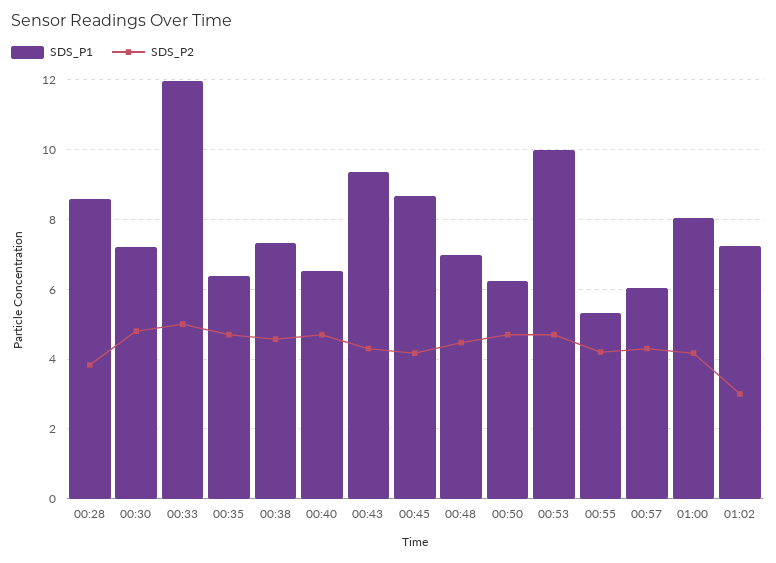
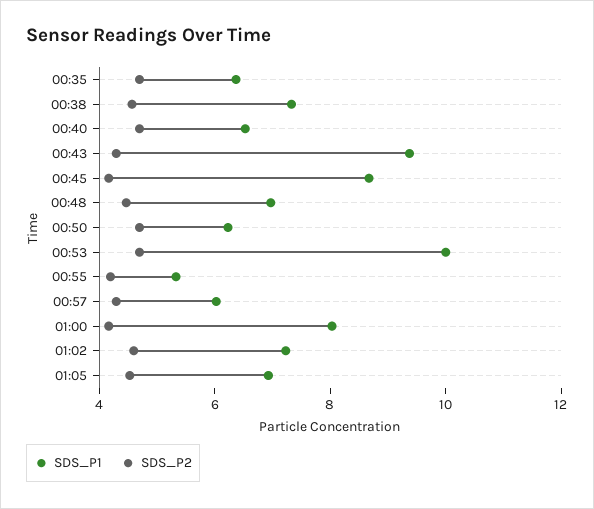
SDS_P1, 00:28: 8.6 -> none
SDS_P2, 00:28: 3.8 -> none
SDS_P1, 00:30: 7.2 -> none
SDS_P2, 00:30: 4.8 -> none
SDS_P1, 00:33: 12 -> none
SDS_P2, 00:33: 5 -> none
SDS_P2, 01:02: 3 -> 4.5
SDS_P1, 01:05: none -> 7
SDS_P2, 01:05: none -> 4.5

